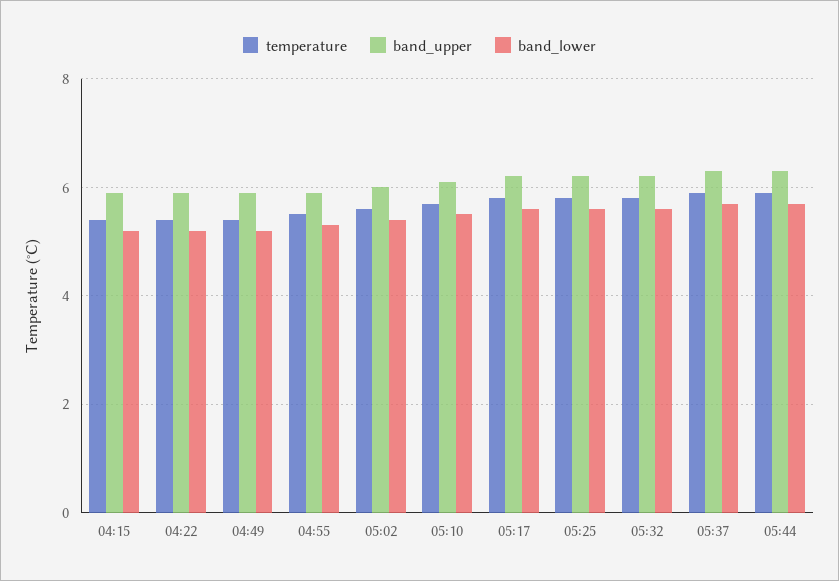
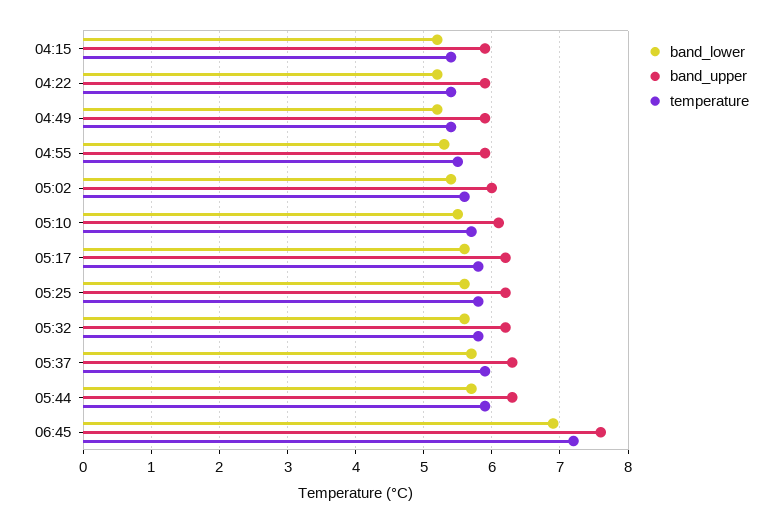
band_lower, 06:45: none -> 6.9
band_upper, 06:45: none -> 7.6
temperature, 06:45: none -> 7.2

